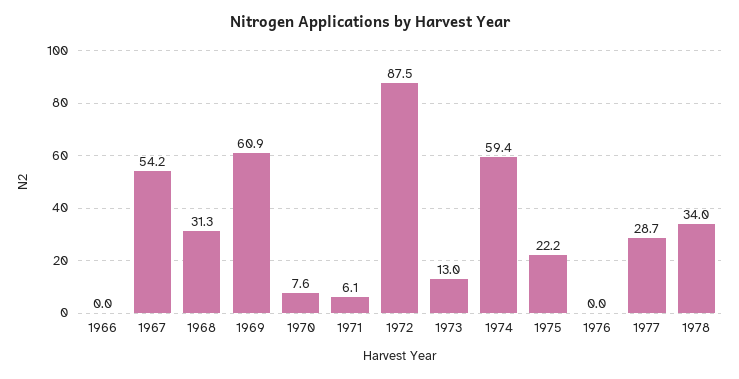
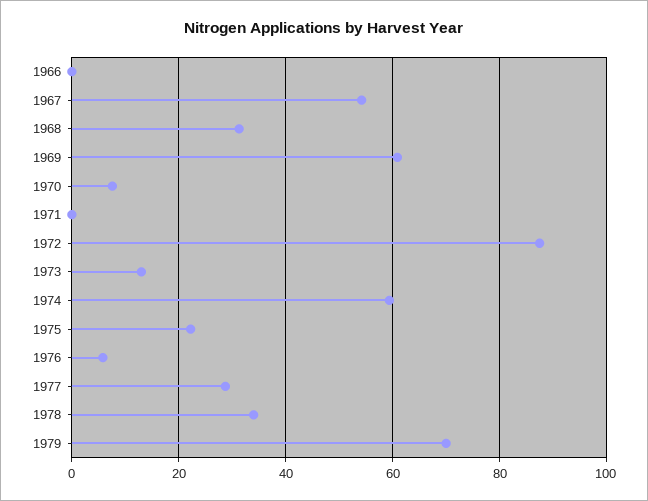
1971: 6.1 -> 0
1976: 0 -> 6
1979: none -> 70

